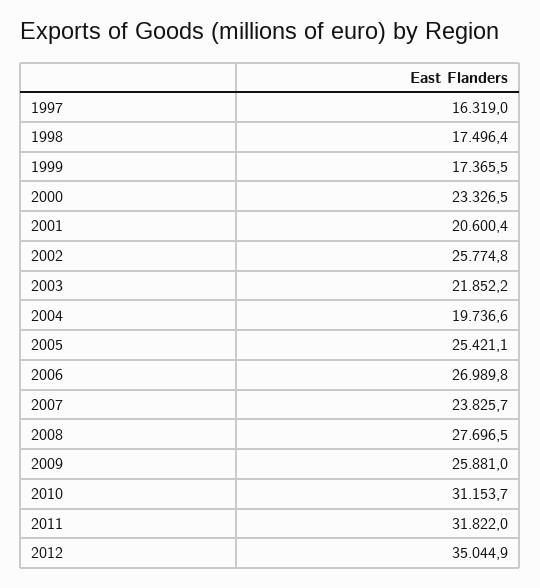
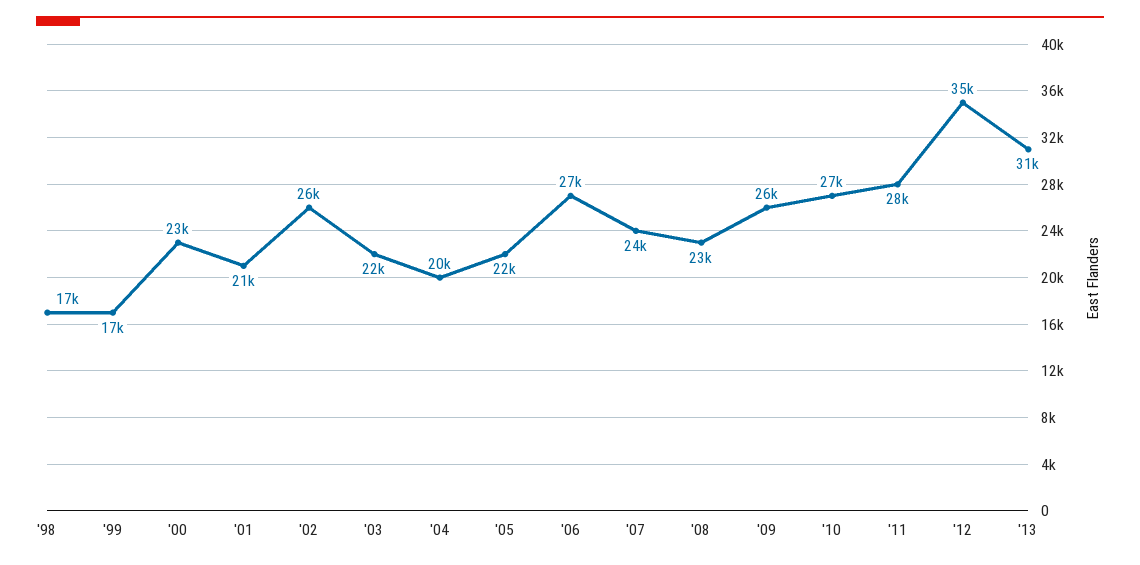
1997: 16319 -> none
2005: 25421.1 -> 22000
2008: 27696.5 -> 23000
2010: 31153.7 -> 27000
2011: 31822 -> 28000
'13: none -> 31000

